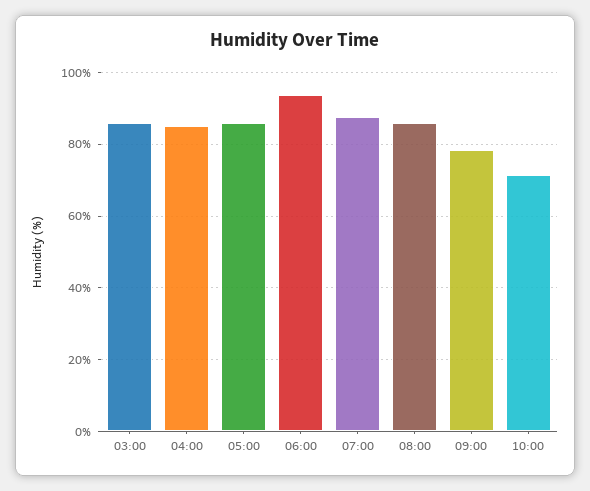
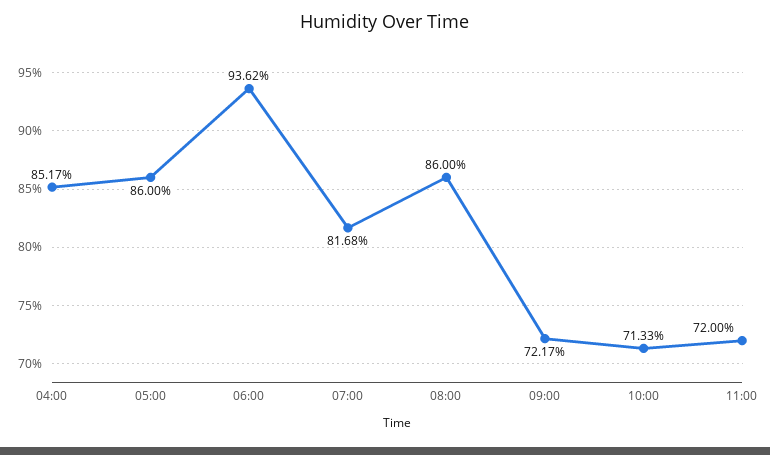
03:00: 86 -> none
07:00: 88 -> 81.68
09:00: 78 -> 72.17
11:00: none -> 72

